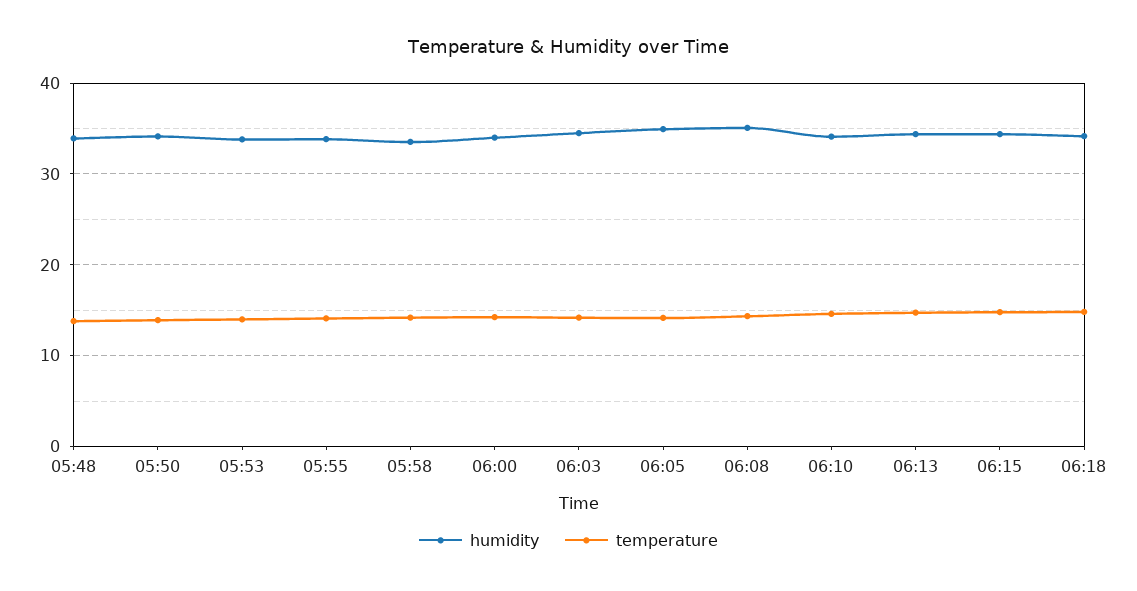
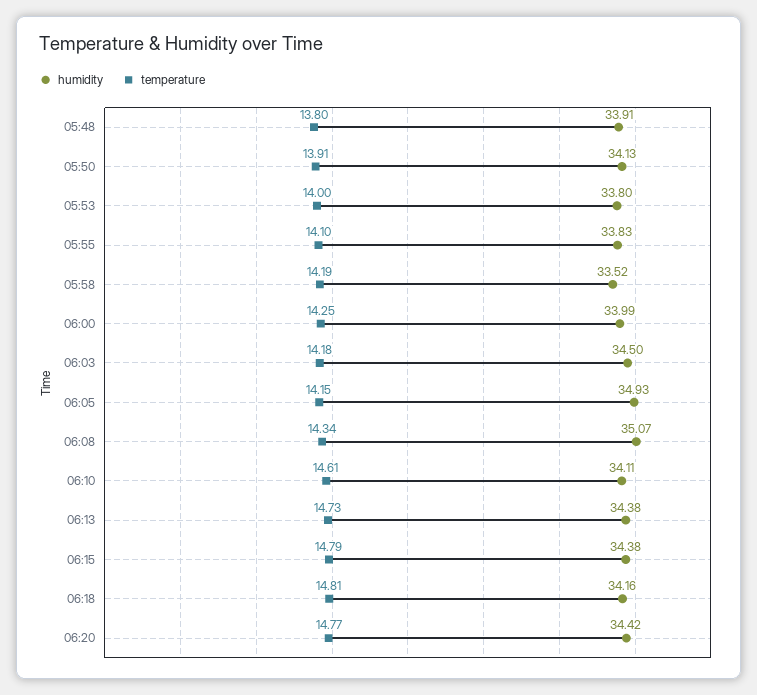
humidity, 06:20: none -> 34.42
temperature, 06:20: none -> 14.77

